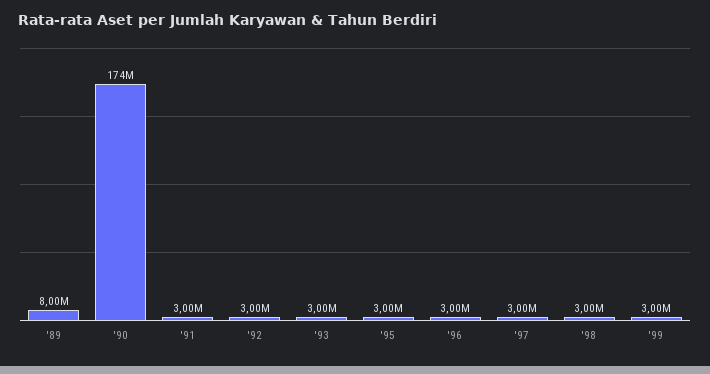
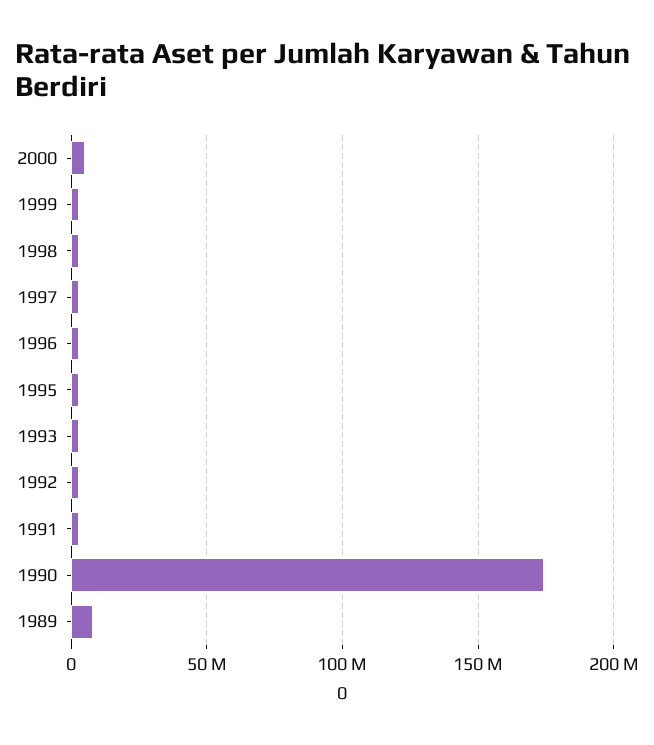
2000: none -> 5000000

